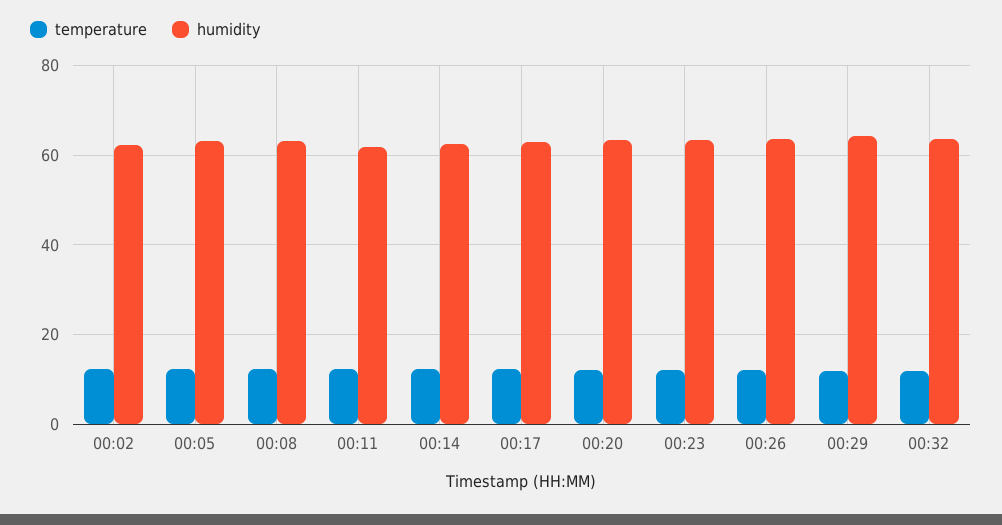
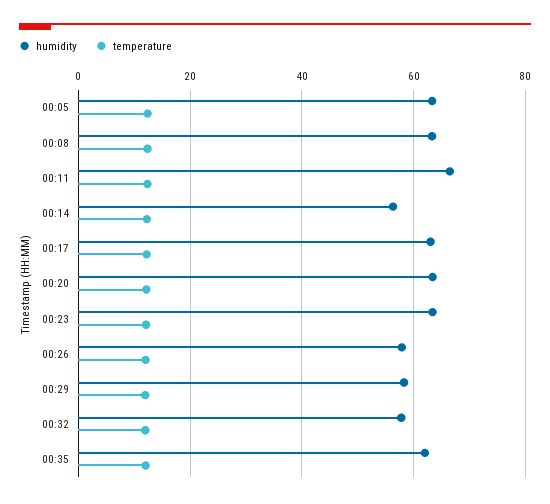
temperature, 00:02: 12 -> none
humidity, 00:02: 62 -> none
humidity, 00:11: 62 -> 66
humidity, 00:14: 62 -> 56
humidity, 00:26: 64 -> 58
humidity, 00:29: 64 -> 58
humidity, 00:32: 64 -> 58
humidity, 00:35: none -> 62
temperature, 00:35: none -> 12

